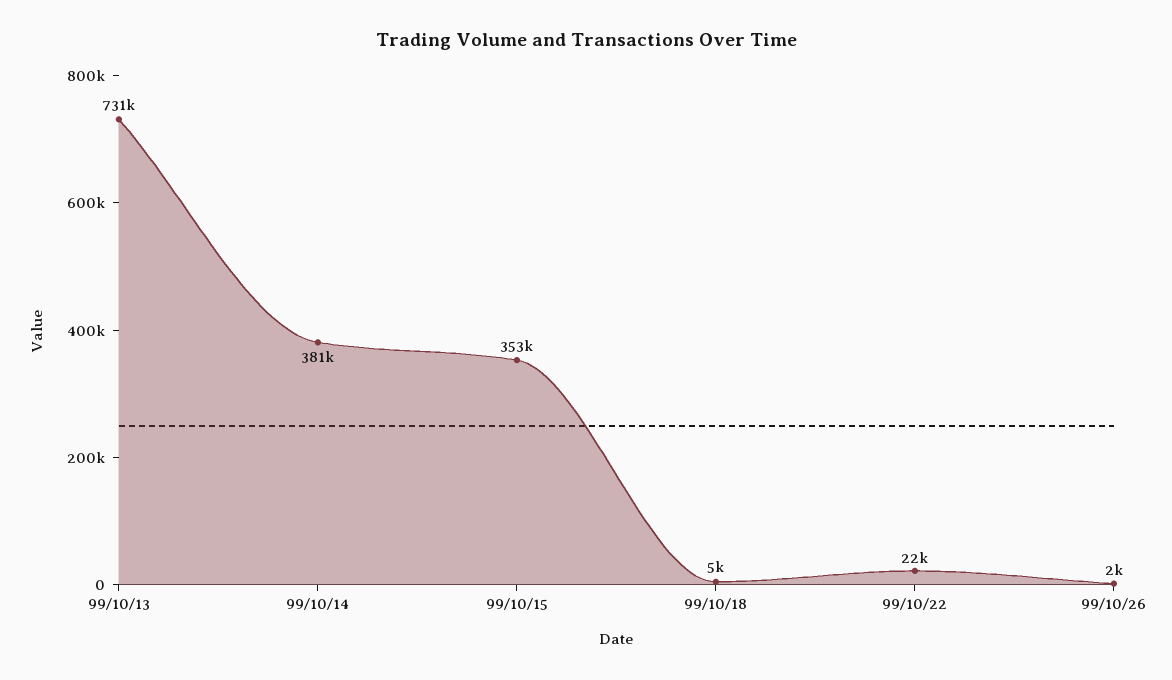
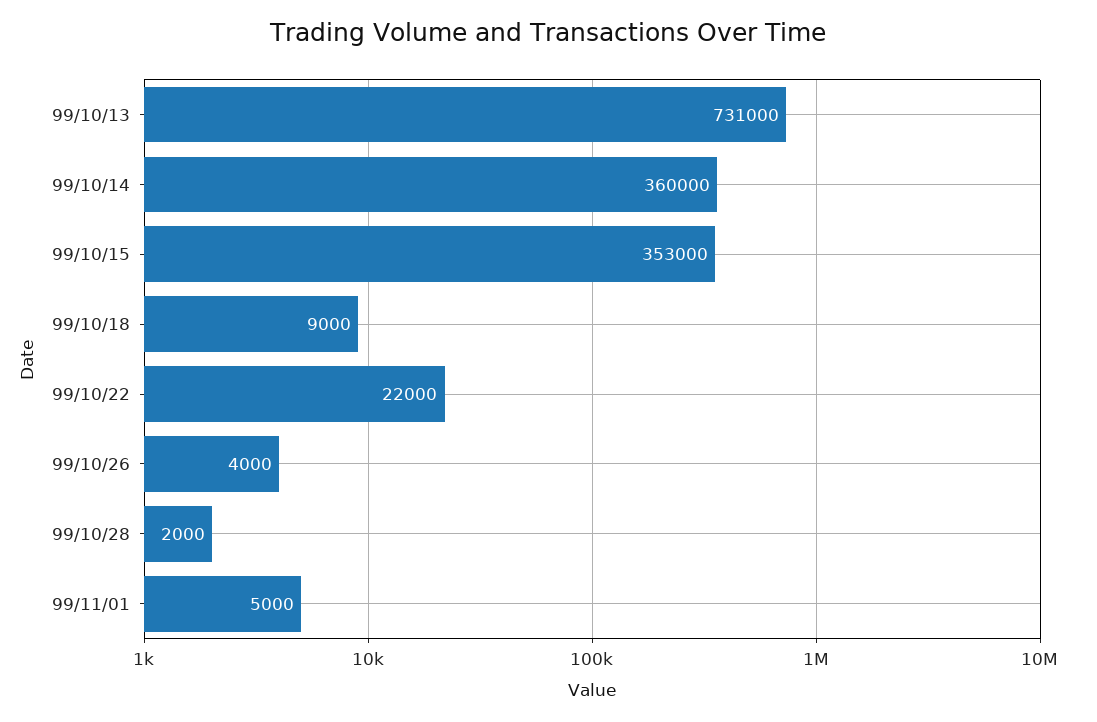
99/10/14: 381000 -> 360000
99/10/18: 5000 -> 9000
99/10/26: 2000 -> 4000
99/10/28: none -> 2000
99/11/01: none -> 5000

